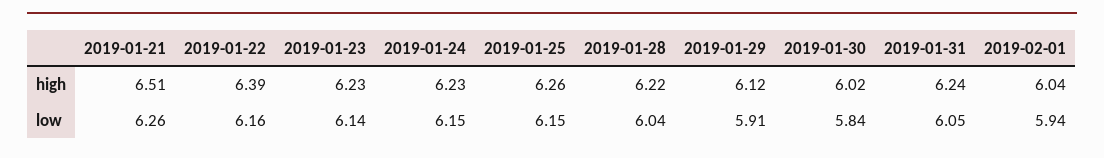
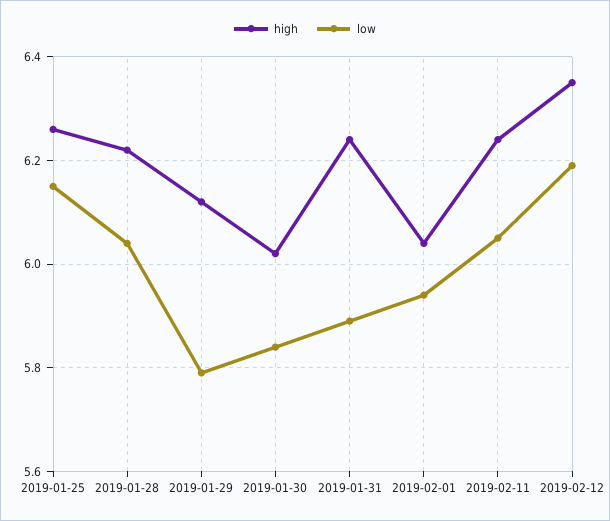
high, 2019-01-21: 6.51 -> none
high, 2019-01-22: 6.39 -> none
high, 2019-01-23: 6.23 -> none
high, 2019-01-24: 6.23 -> none
low, 2019-01-21: 6.26 -> none
low, 2019-01-22: 6.16 -> none
low, 2019-01-23: 6.14 -> none
low, 2019-01-24: 6.15 -> none
low, 2019-01-29: 5.91 -> 5.8
low, 2019-01-31: 6.05 -> 5.9
high, 2019-02-11: none -> 6.25
low, 2019-02-11: none -> 6.05
high, 2019-02-12: none -> 6.35
low, 2019-02-12: none -> 6.2

